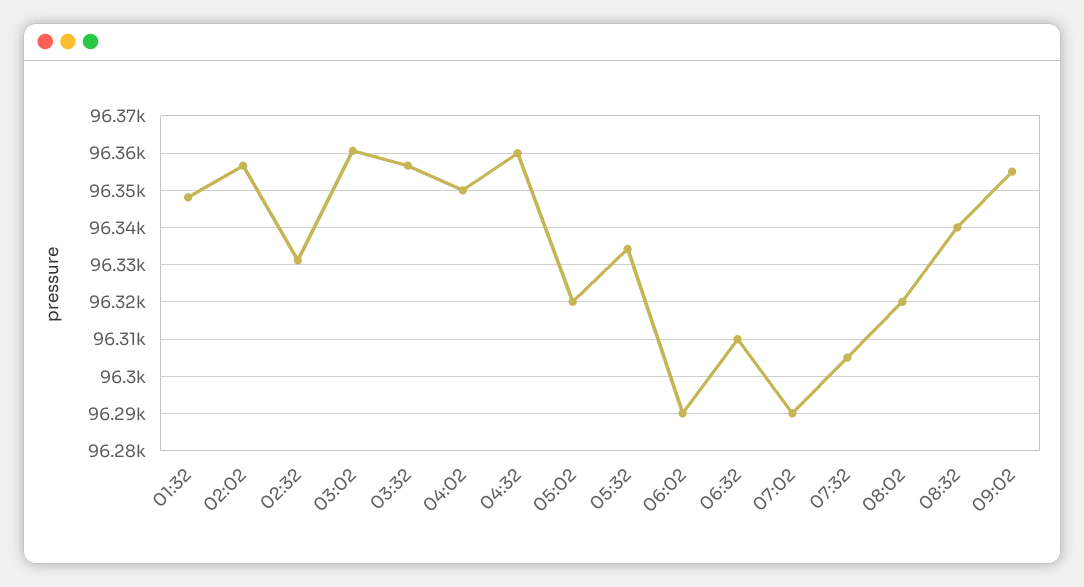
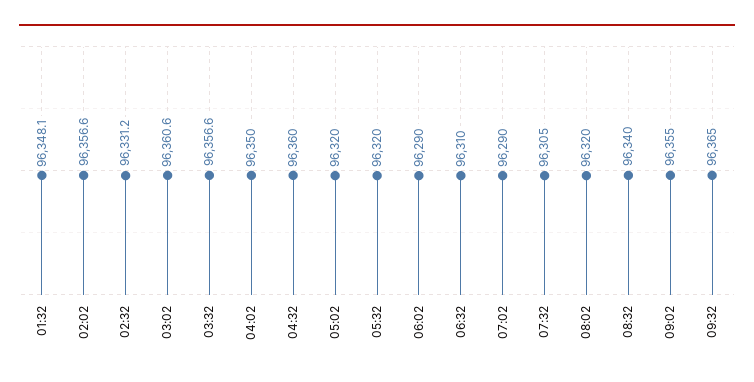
05:32: 96334 -> 96320
09:32: none -> 96365

